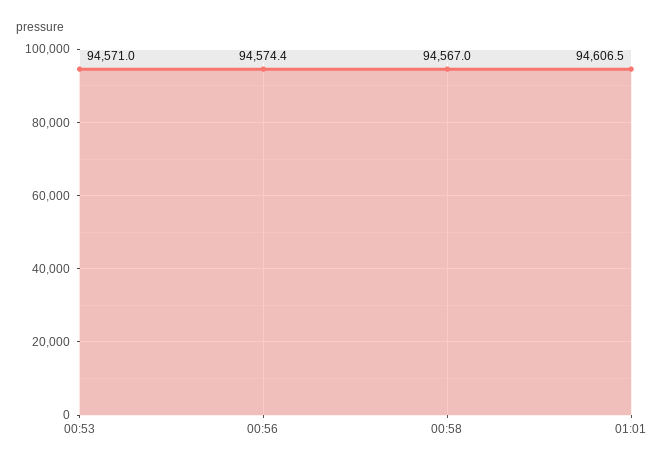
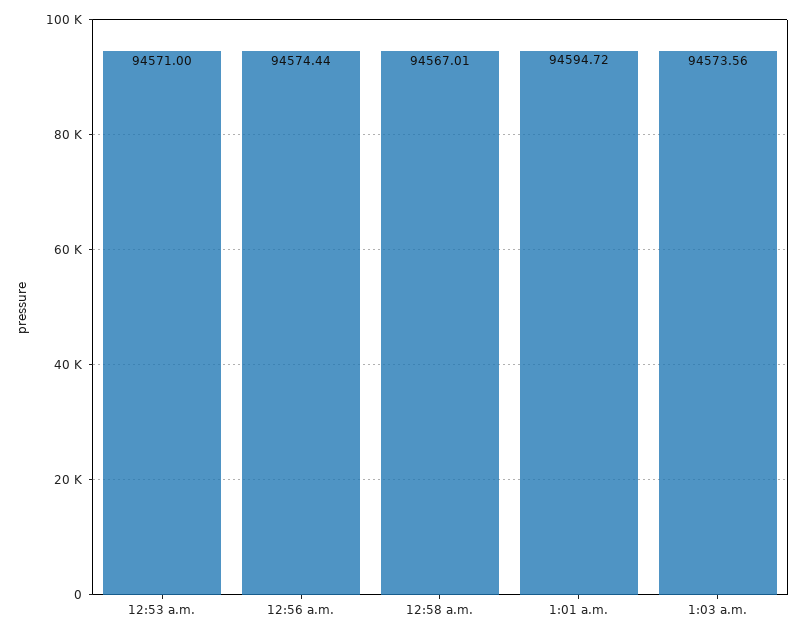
01:01: 94606.5 -> 94594.72
1:03 a.m.: none -> 94573.56

